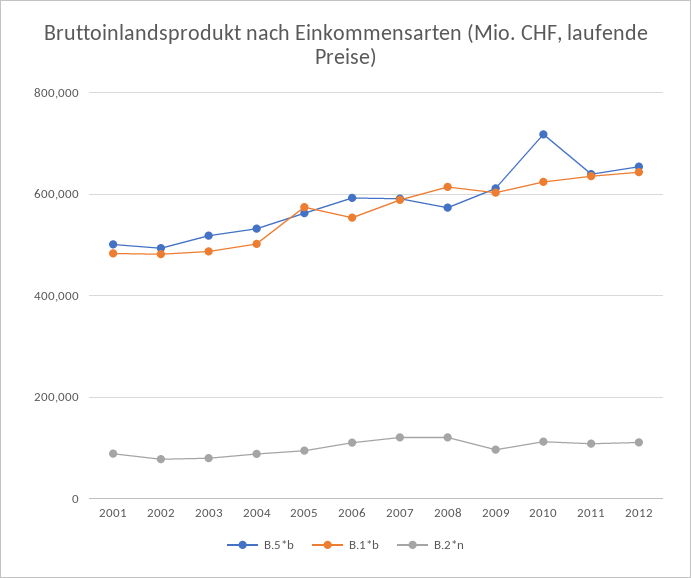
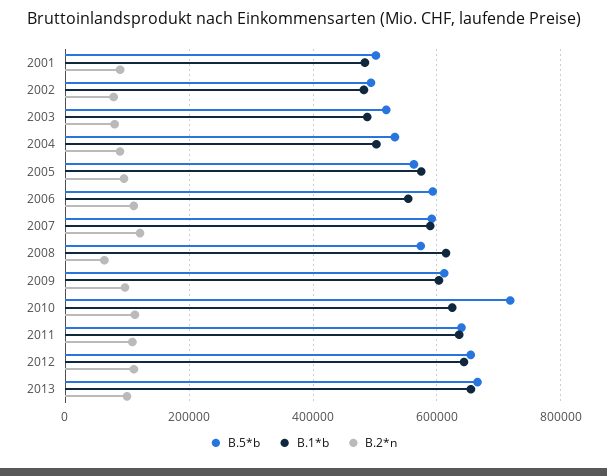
B.2*n, 2008: 120000 -> 60000
B.5*b, 2013: none -> 660000
B.1*b, 2013: none -> 660000
B.2*n, 2013: none -> 100000

